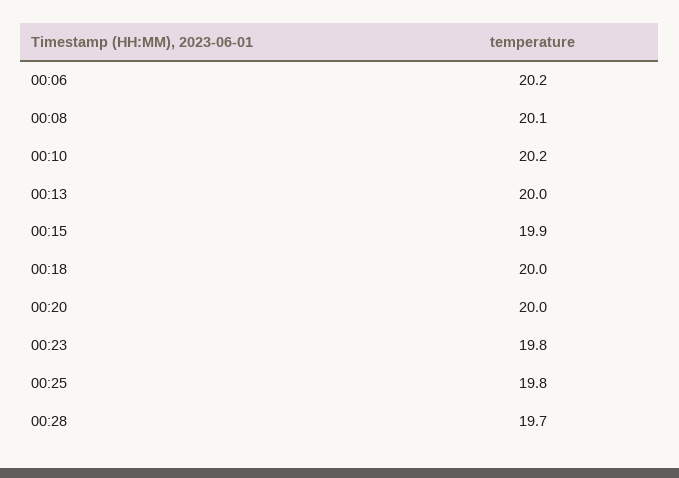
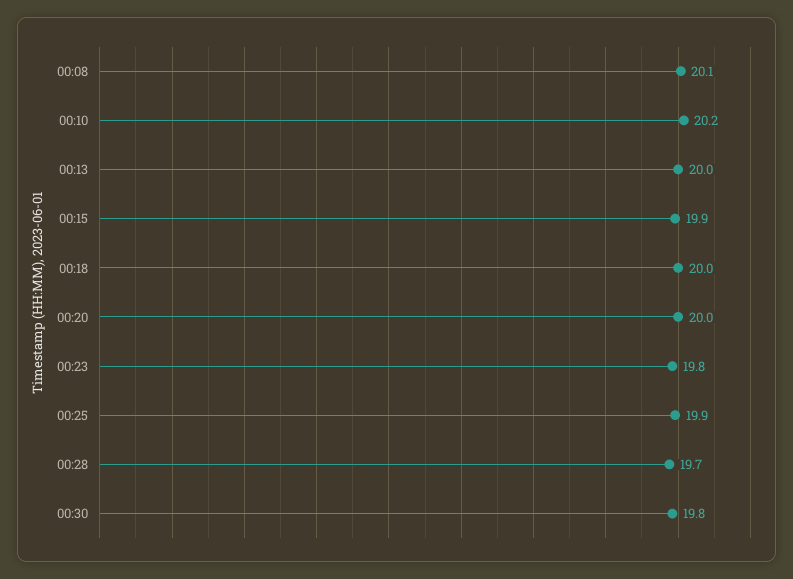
00:06: 20.2 -> none
00:25: 19.8 -> 19.9
00:30: none -> 19.8

